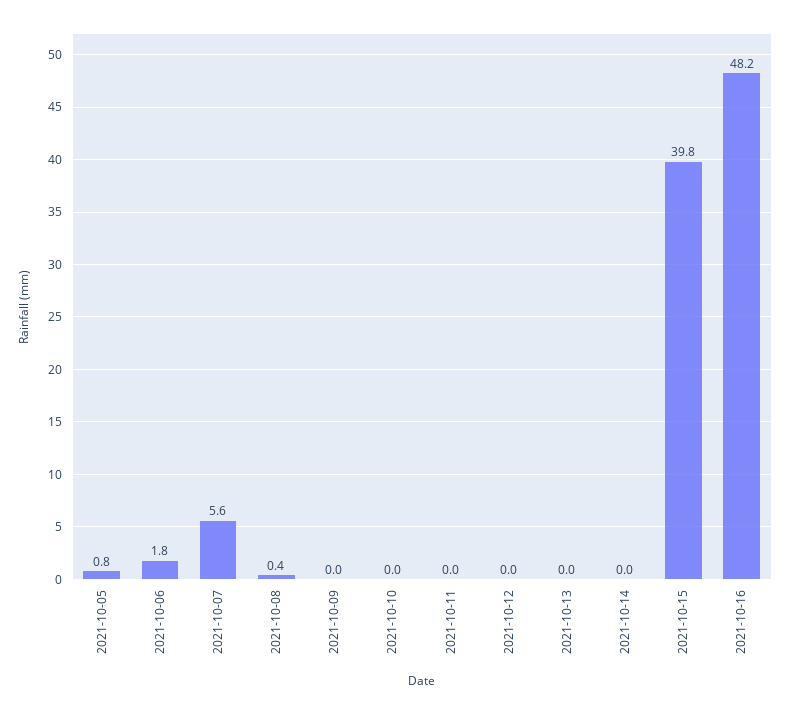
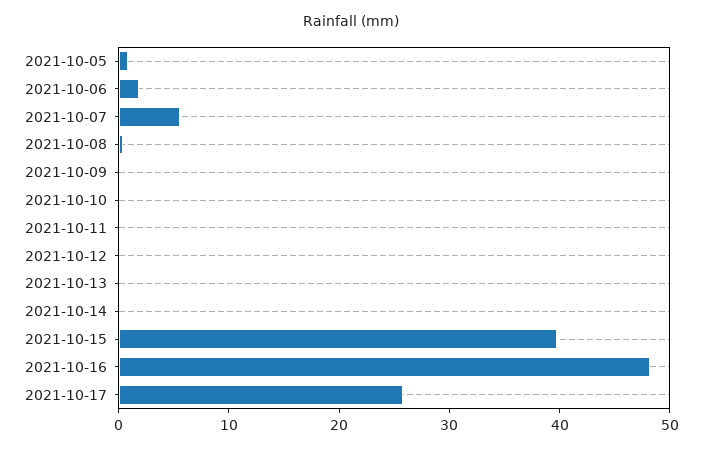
2021-10-17: none -> 26

